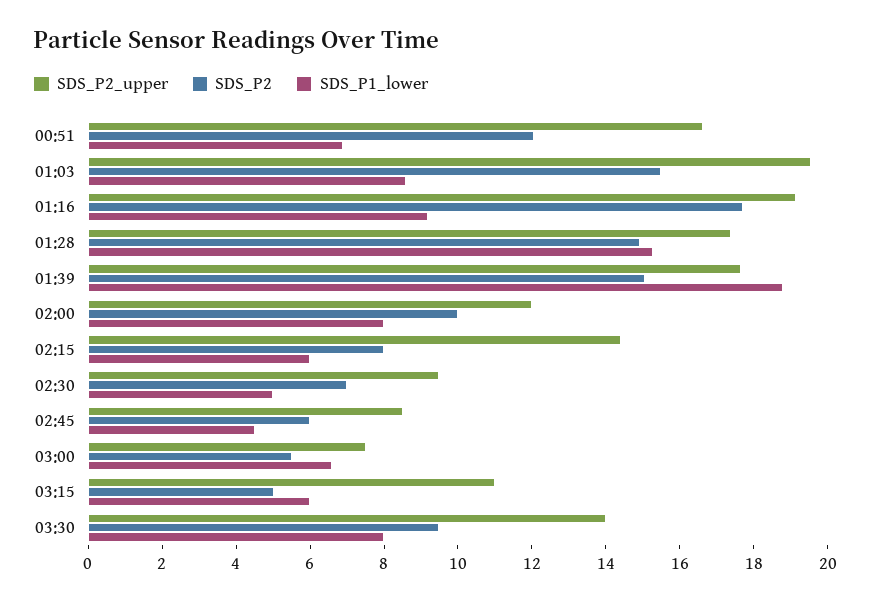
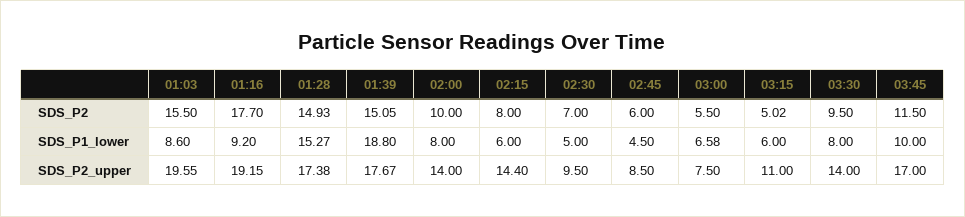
SDS_P2_upper, 00:51: 16.5 -> none
SDS_P2, 00:51: 12 -> none
SDS_P1_lower, 00:51: 7 -> none
SDS_P2_upper, 02:00: 12 -> 14
SDS_P2, 03:45: none -> 11.5
SDS_P1_lower, 03:45: none -> 10
SDS_P2_upper, 03:45: none -> 17

